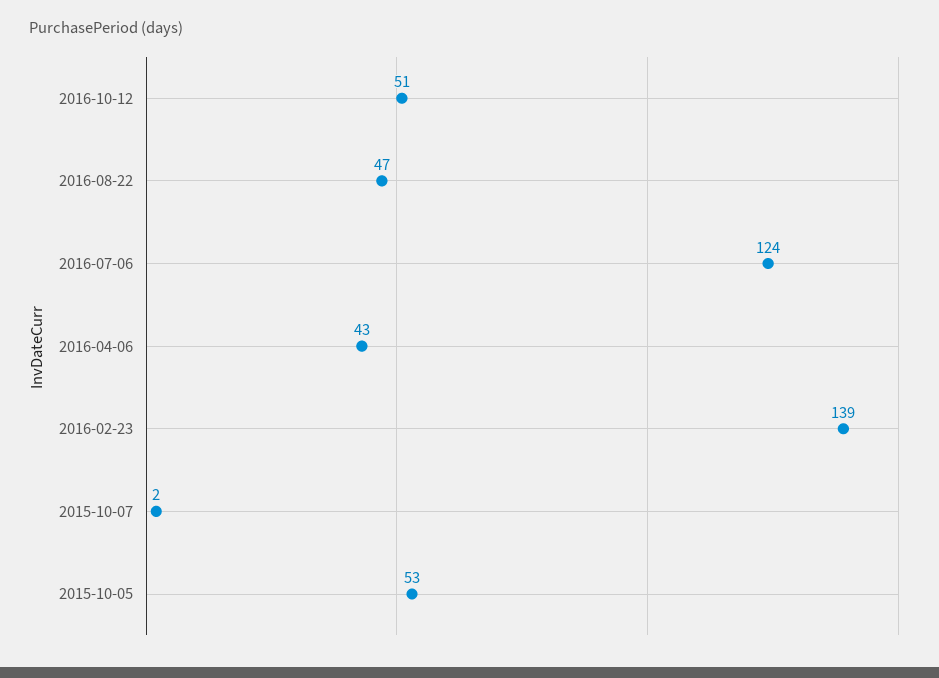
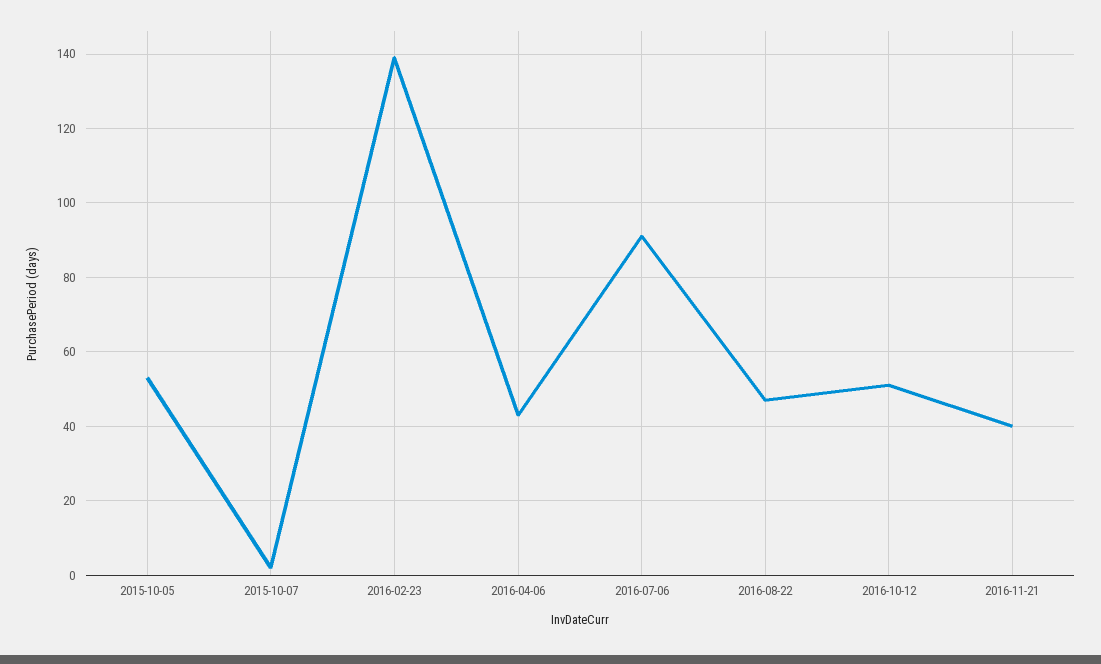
2016-07-06: 124 -> 90
2016-11-21: none -> 40

